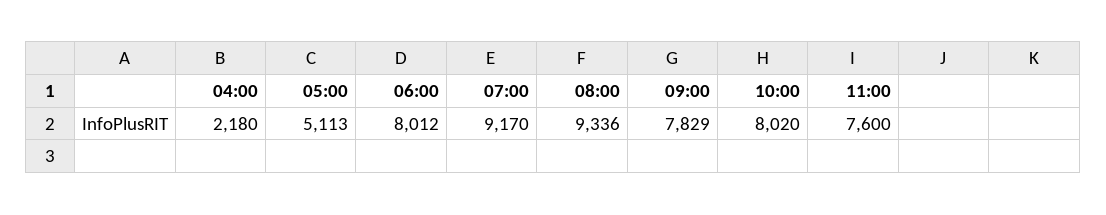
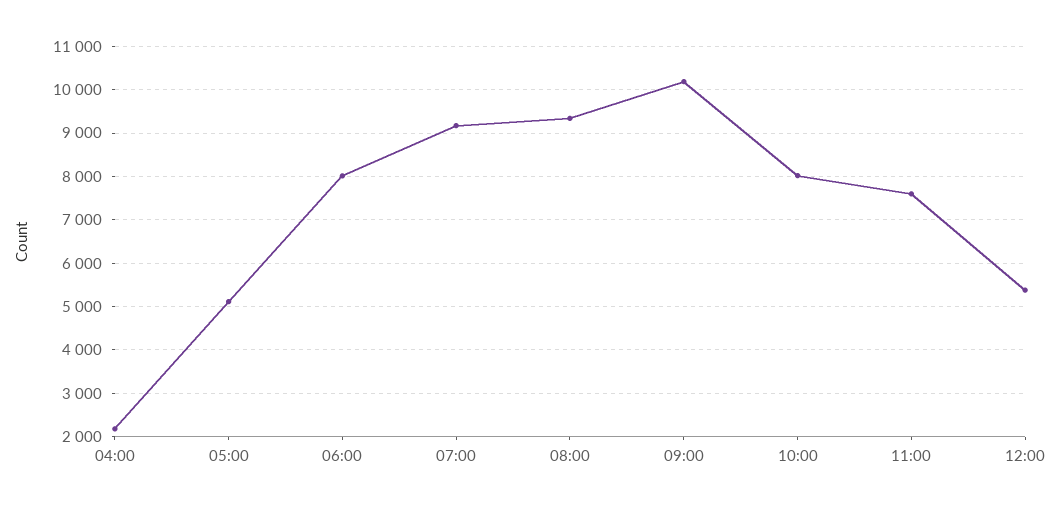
09:00: 7829 -> 10200
12:00: none -> 5400

